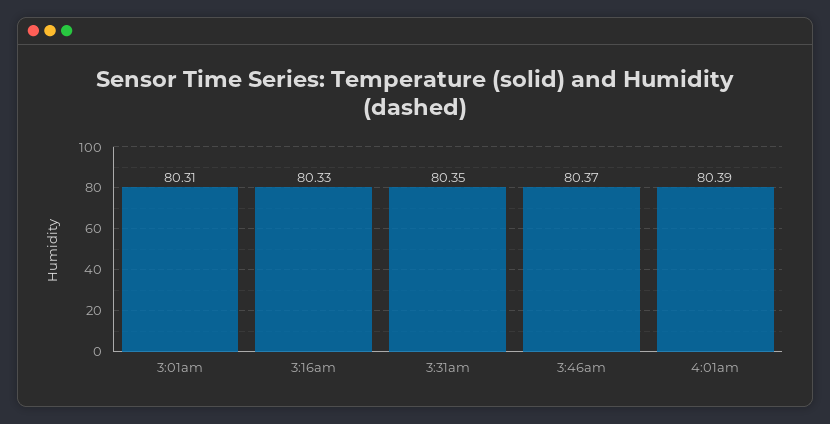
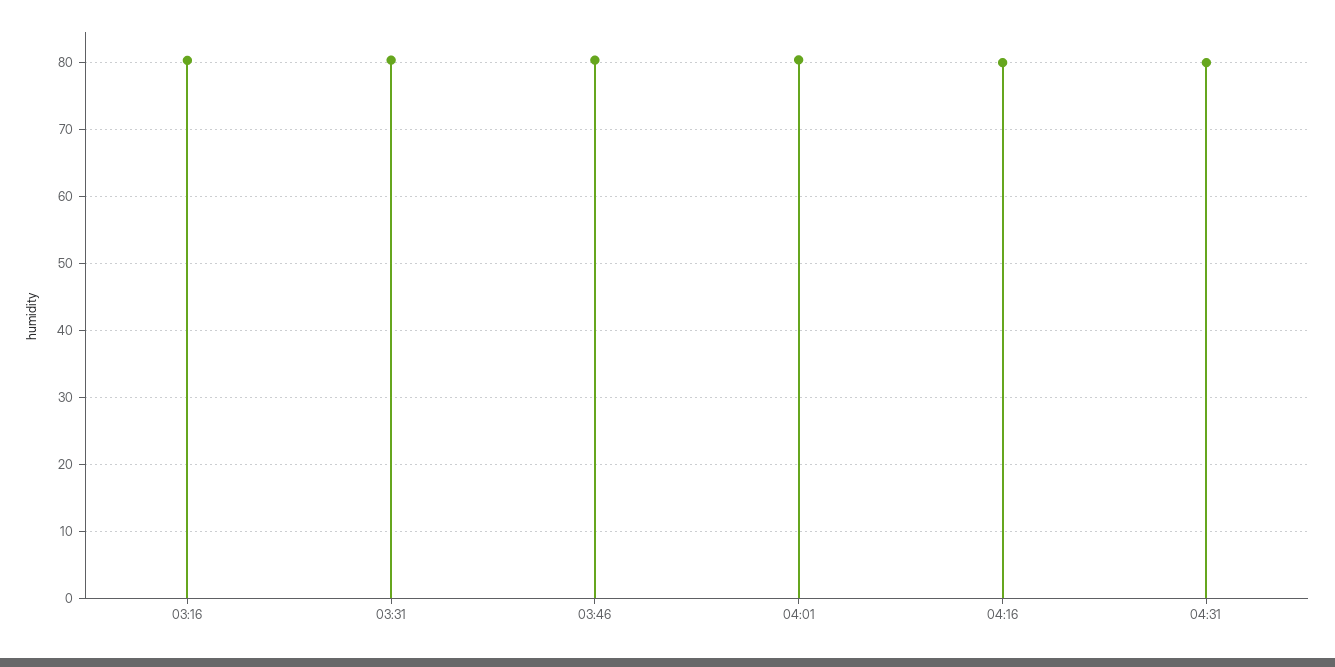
3:01am: 80.31 -> none
04:16: none -> 80
04:31: none -> 80

